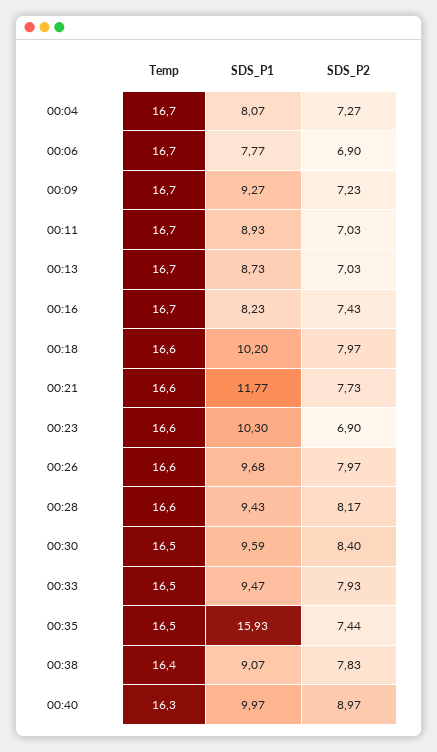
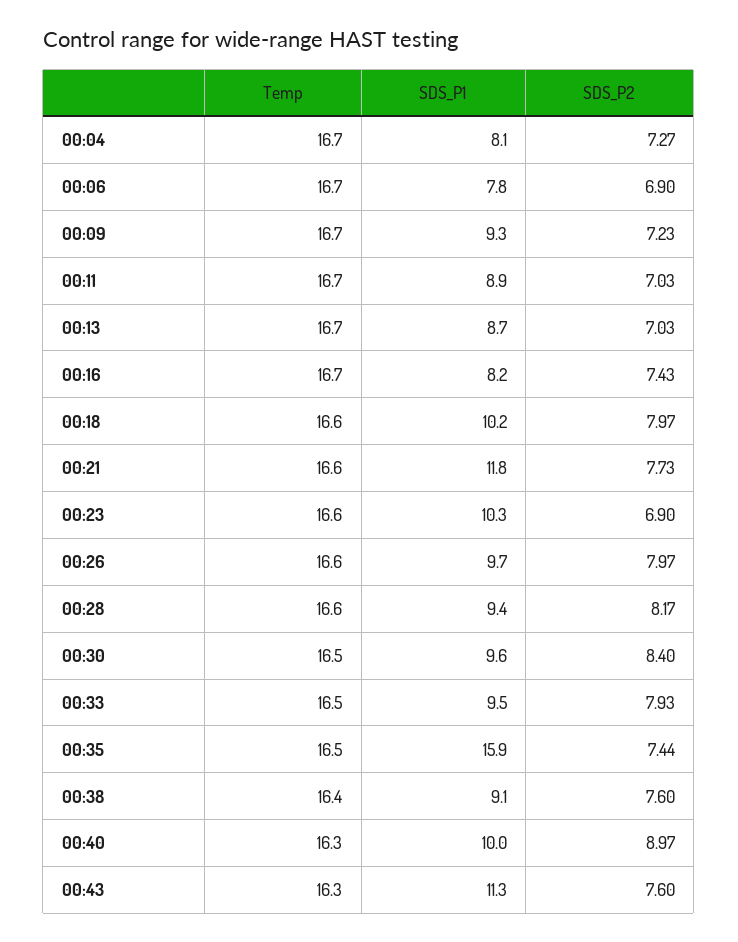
SDS_P2, 00:38: 7.83 -> 7.6
Temp, 00:43: none -> 16.3
SDS_P1, 00:43: none -> 11.3
SDS_P2, 00:43: none -> 7.6

